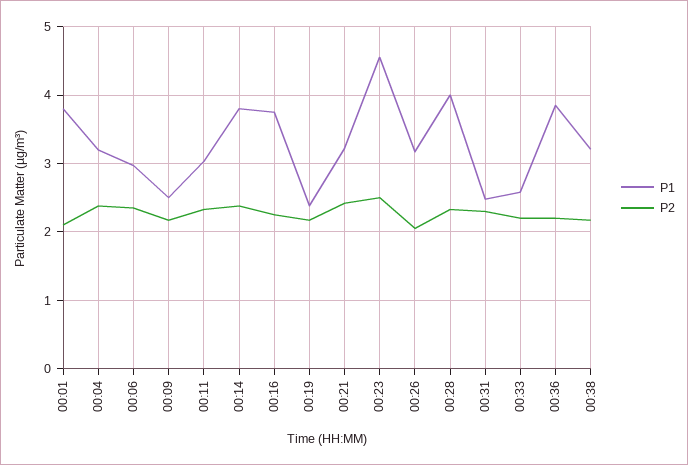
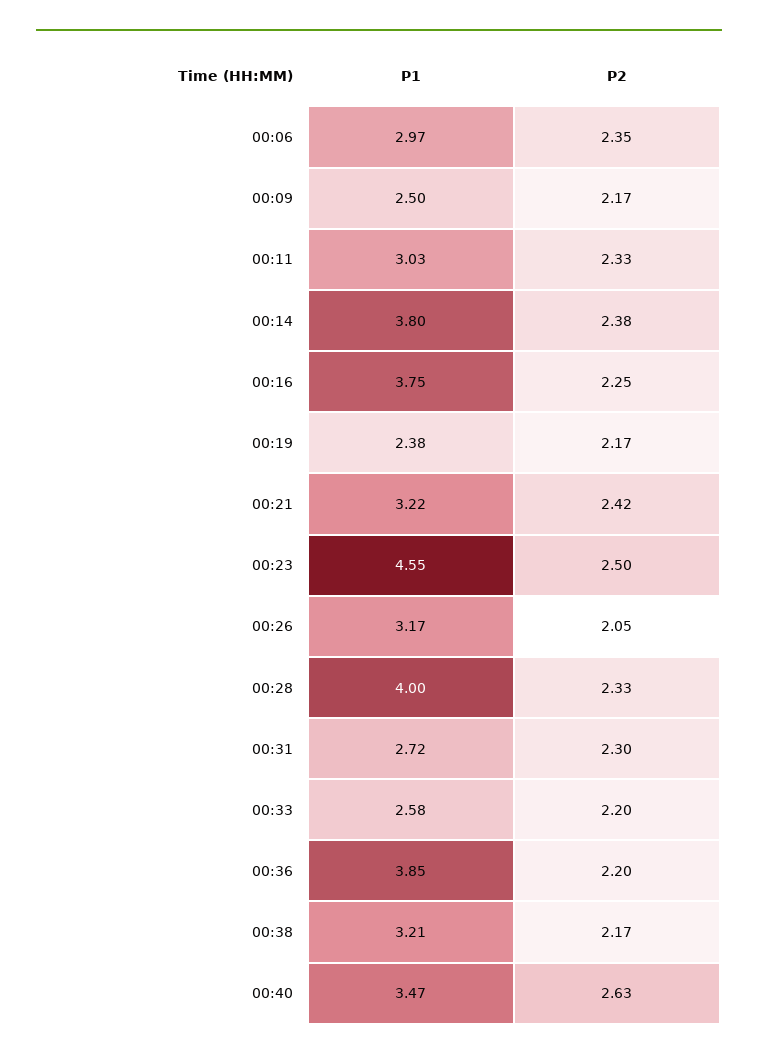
P1, 00:01: 3.8 -> none
P2, 00:01: 2.1 -> none
P1, 00:04: 3.2 -> none
P2, 00:04: 2.4 -> none
P1, 00:31: 2.5 -> 2.72
P1, 00:40: none -> 3.47
P2, 00:40: none -> 2.63

